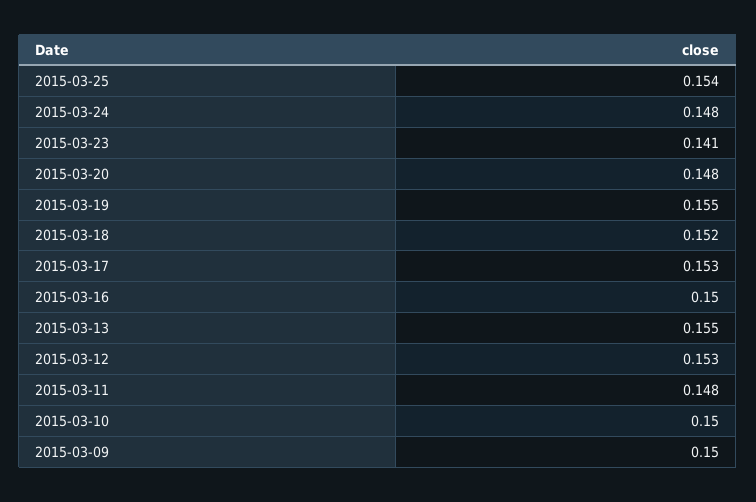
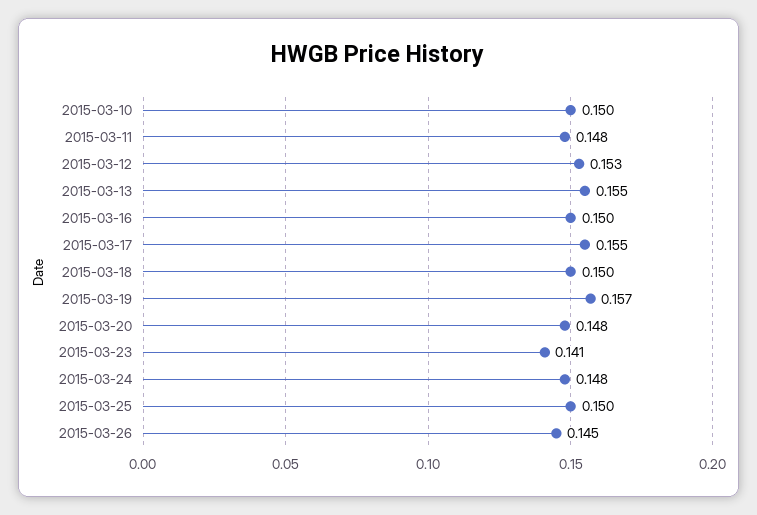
2015-03-25: 0.154 -> 0.15
2015-03-19: 0.155 -> 0.157
2015-03-18: 0.152 -> 0.15
2015-03-17: 0.153 -> 0.155
2015-03-09: 0.15 -> none
2015-03-26: none -> 0.145

